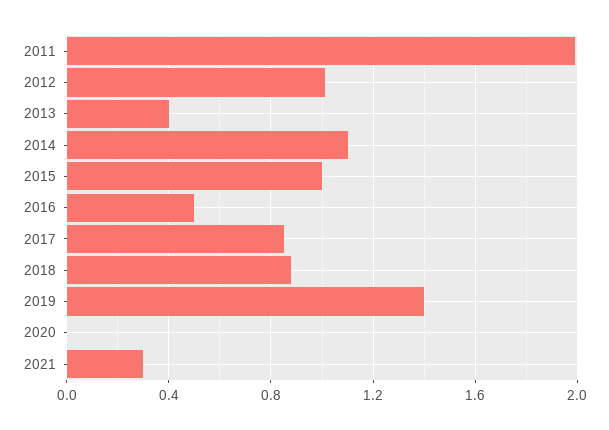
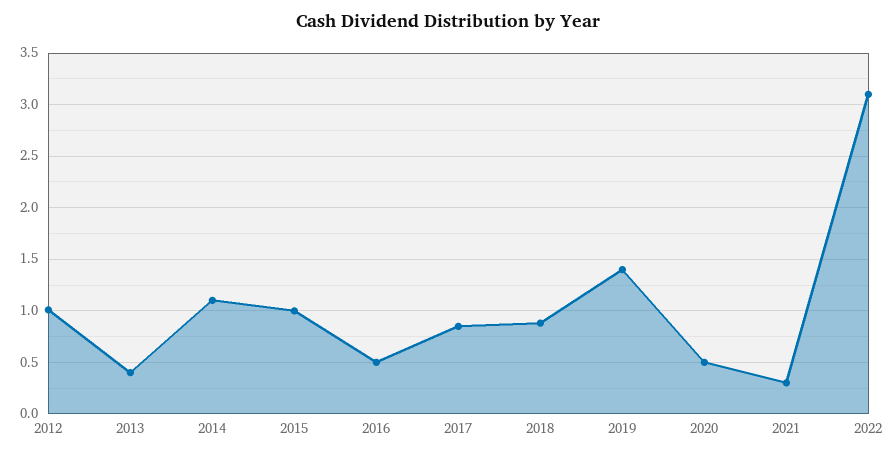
2011: 2 -> none
2020: 0 -> 0.5
2022: none -> 3.1

